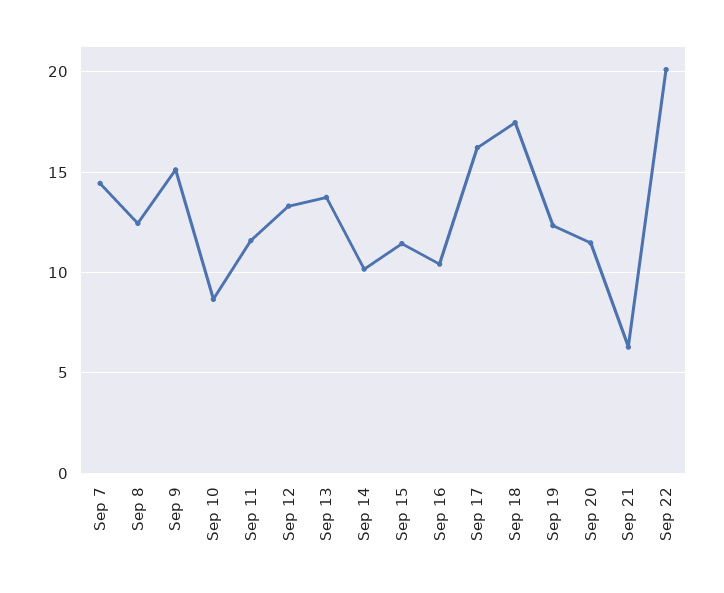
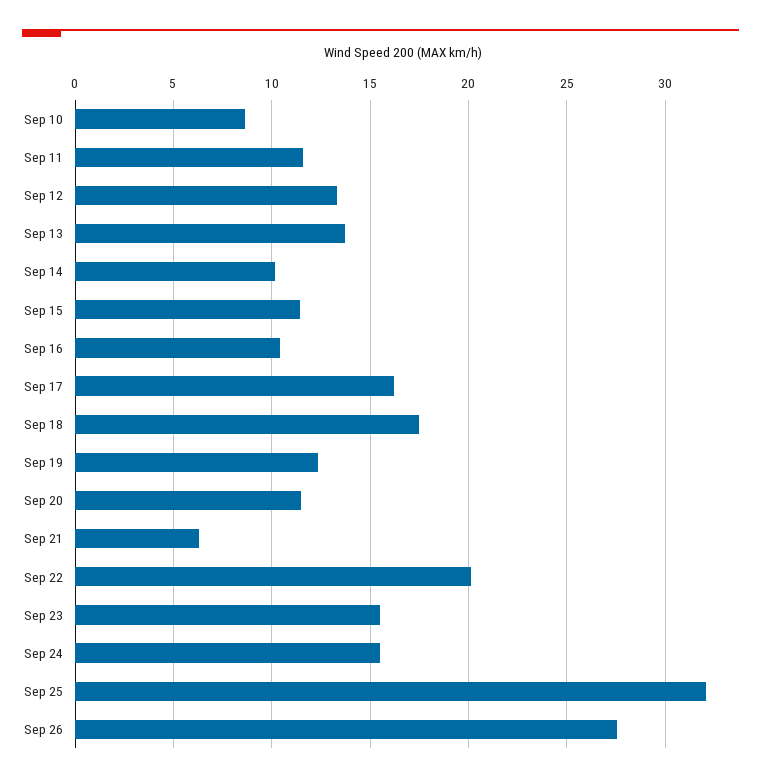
Sep 7: 14.5 -> none
Sep 8: 12.5 -> none
Sep 9: 15 -> none
Sep 23: none -> 15.5
Sep 24: none -> 15.5
Sep 25: none -> 32
Sep 26: none -> 27.5

